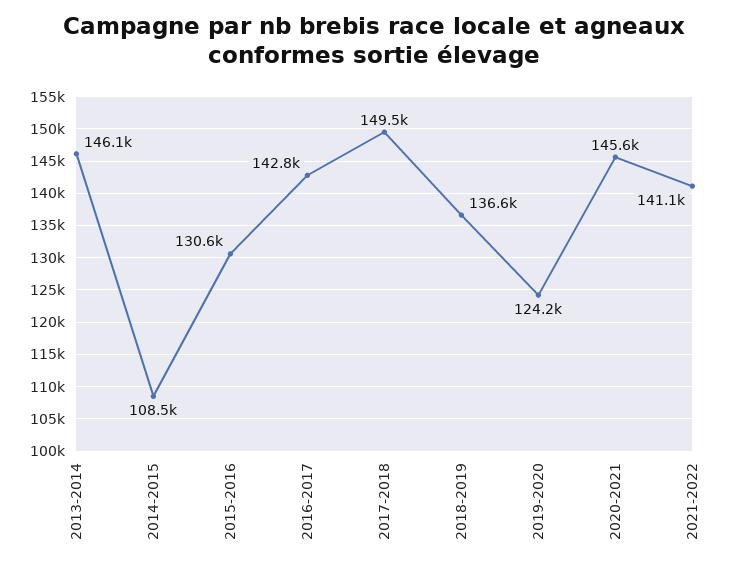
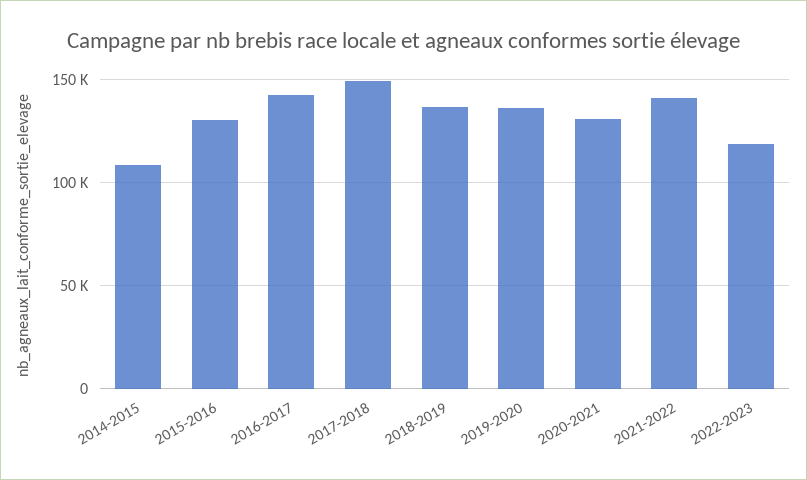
2013-2014: 146100 -> none
2019-2020: 124200 -> 135000
2020-2021: 145600 -> 130000
2022-2023: none -> 120000

